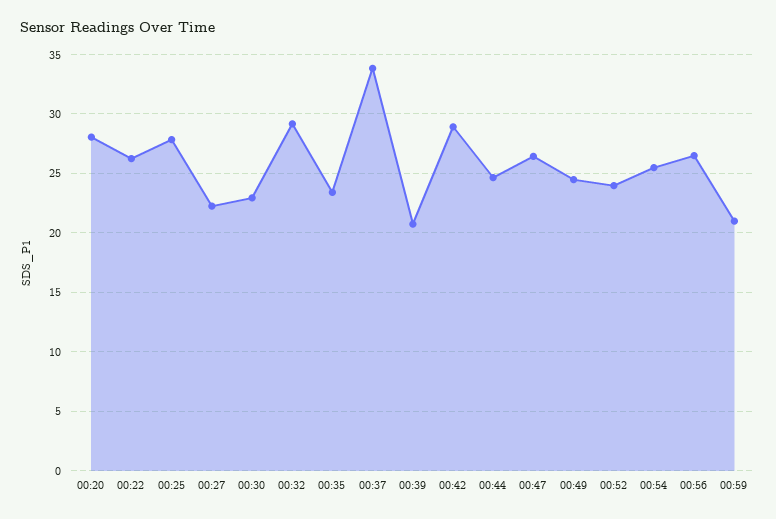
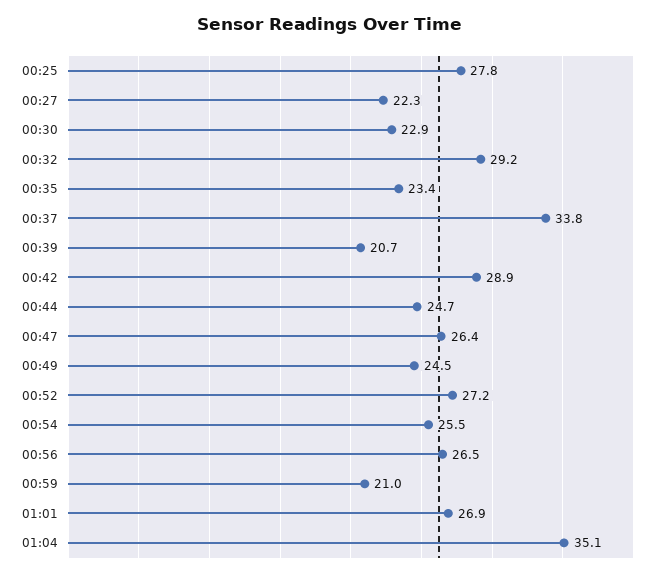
00:20: 28 -> none
00:22: 26 -> none
00:52: 24 -> 27.2
01:01: none -> 26.9
01:04: none -> 35.1

